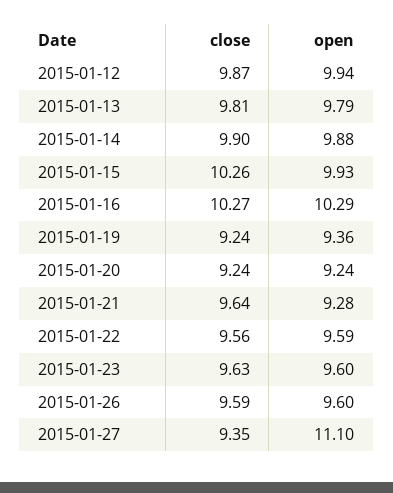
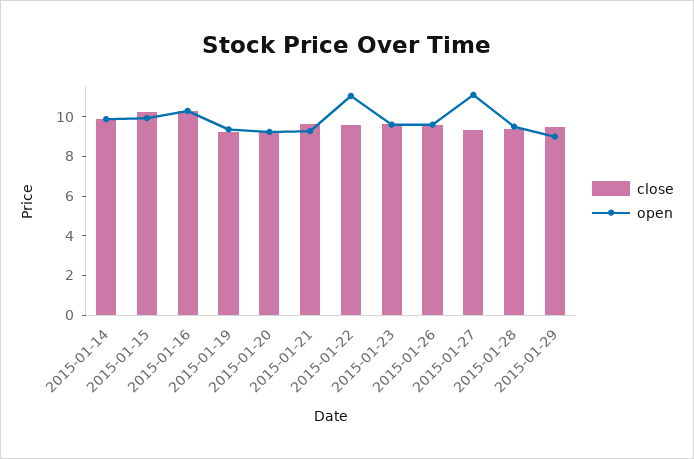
close, 2015-01-12: 9.87 -> none
open, 2015-01-12: 9.94 -> none
close, 2015-01-13: 9.81 -> none
open, 2015-01-13: 9.79 -> none
open, 2015-01-22: 9.59 -> 11
close, 2015-01-28: none -> 9.5
open, 2015-01-28: none -> 9.5
close, 2015-01-29: none -> 9.5
open, 2015-01-29: none -> 9

